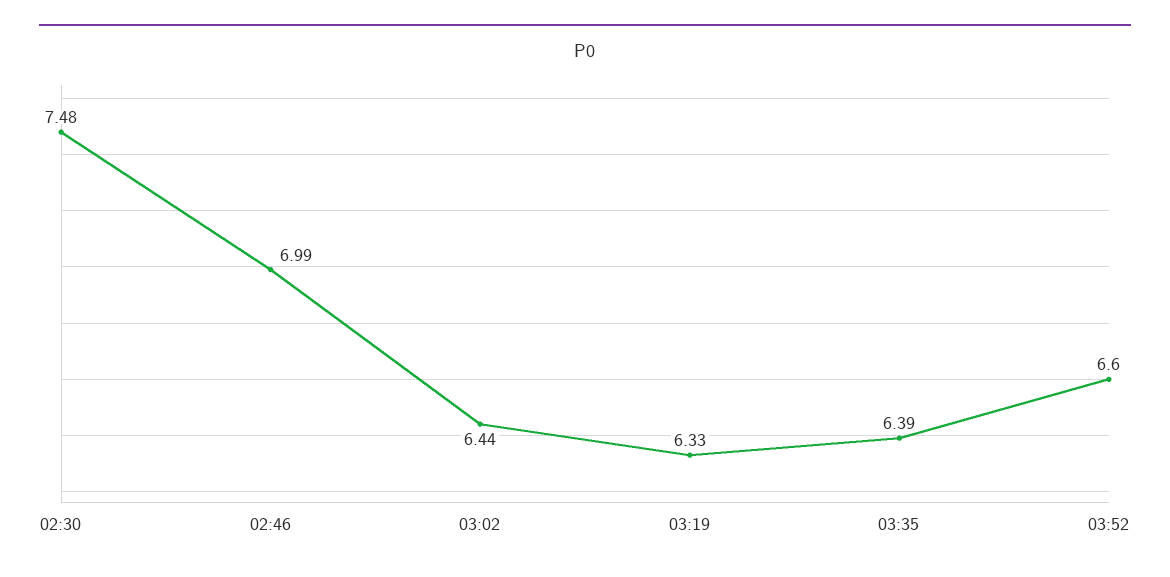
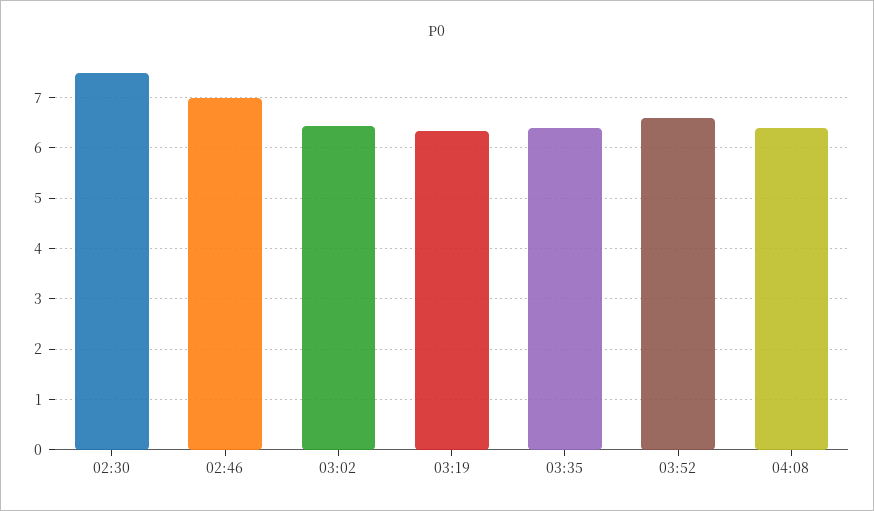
04:08: none -> 6.4

